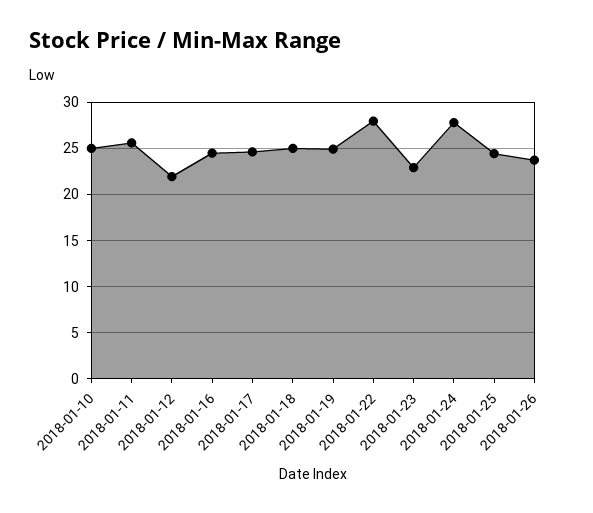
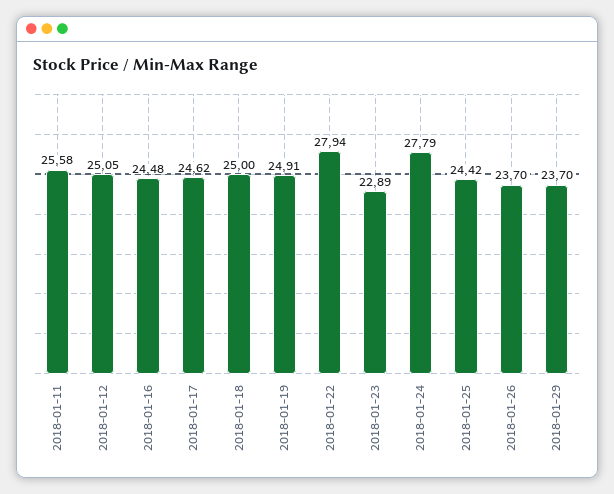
2018-01-10: 25 -> none
2018-01-12: 22 -> 25.05
2018-01-29: none -> 23.7

